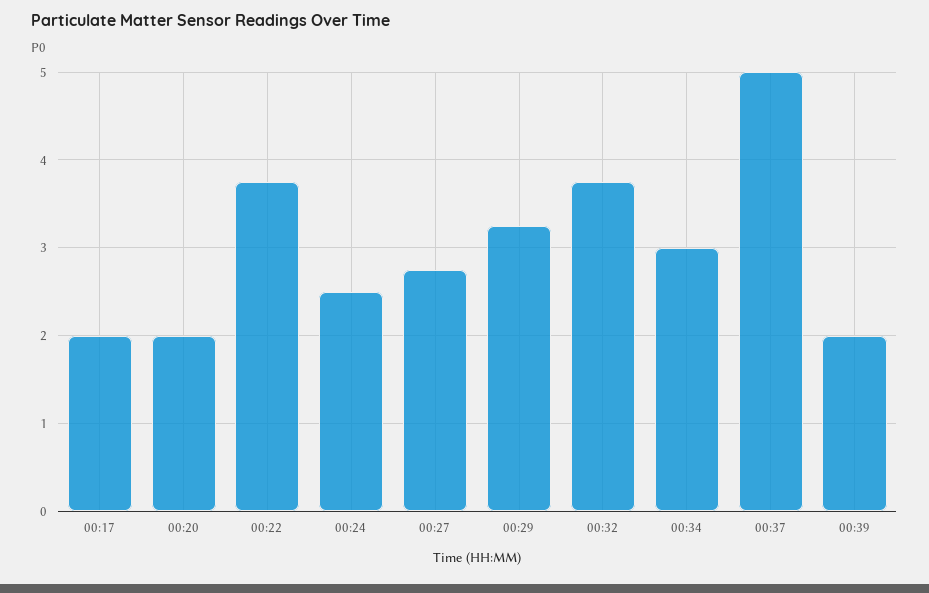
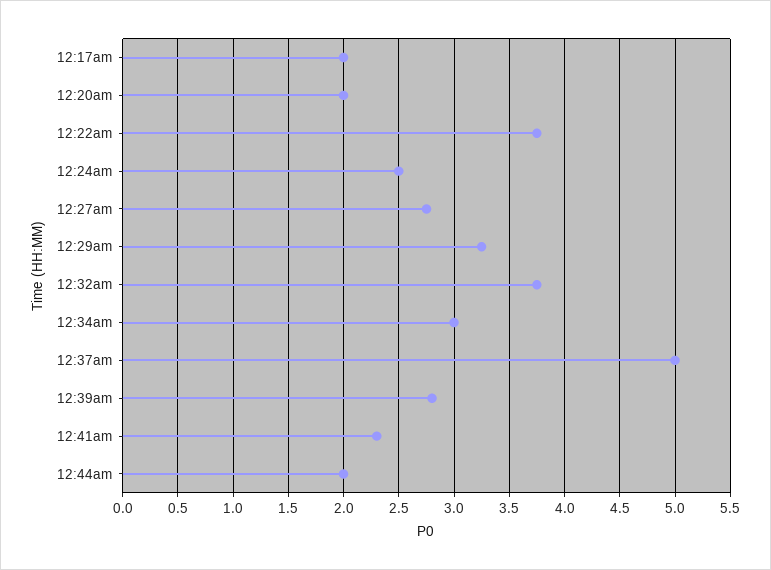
00:39: 2 -> 2.8
12:41am: none -> 2.3
12:44am: none -> 2

